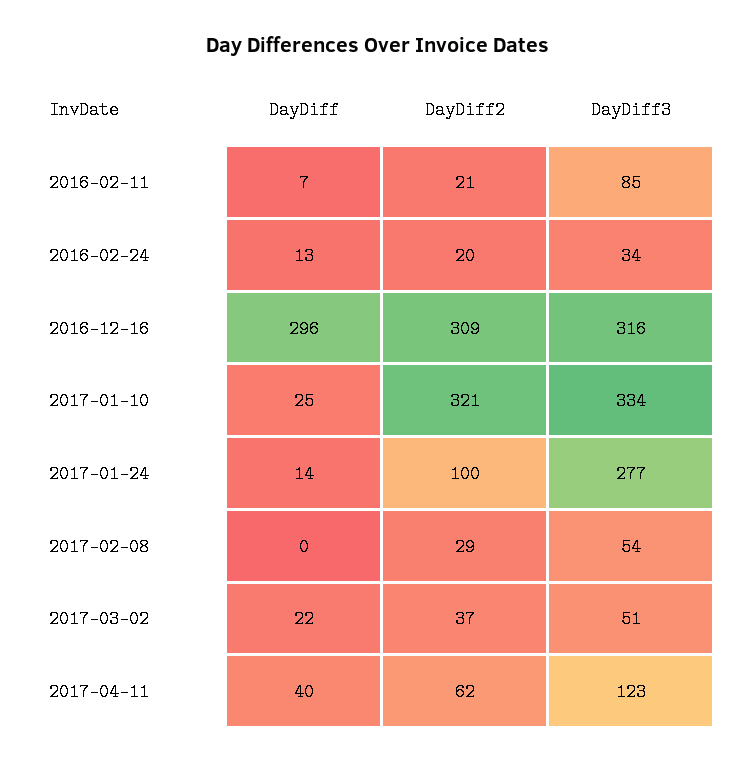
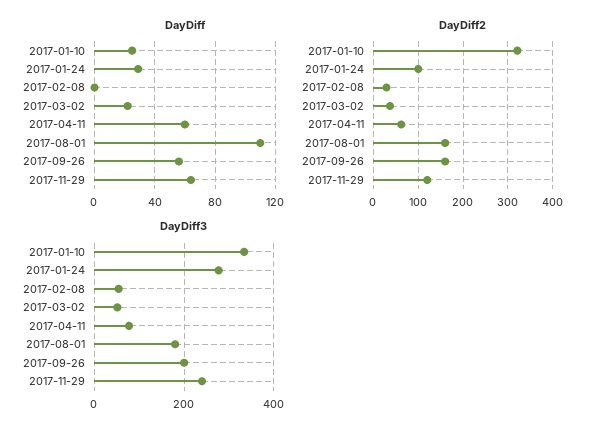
DayDiff, 2016-02-11: 7 -> none
DayDiff2, 2016-02-11: 21 -> none
DayDiff3, 2016-02-11: 85 -> none
DayDiff, 2016-02-24: 13 -> none
DayDiff2, 2016-02-24: 20 -> none
DayDiff3, 2016-02-24: 34 -> none
DayDiff, 2016-12-16: 296 -> none
DayDiff2, 2016-12-16: 309 -> none
DayDiff3, 2016-12-16: 316 -> none
DayDiff, 2017-01-24: 14 -> 30
DayDiff, 2017-04-11: 40 -> 60
DayDiff3, 2017-04-11: 123 -> 80
DayDiff, 2017-08-01: none -> 110
DayDiff, 2017-09-26: none -> 55
DayDiff, 2017-11-29: none -> 65
DayDiff2, 2017-08-01: none -> 160
DayDiff2, 2017-09-26: none -> 160
DayDiff2, 2017-11-29: none -> 120
DayDiff3, 2017-08-01: none -> 180
DayDiff3, 2017-09-26: none -> 200
DayDiff3, 2017-11-29: none -> 240

